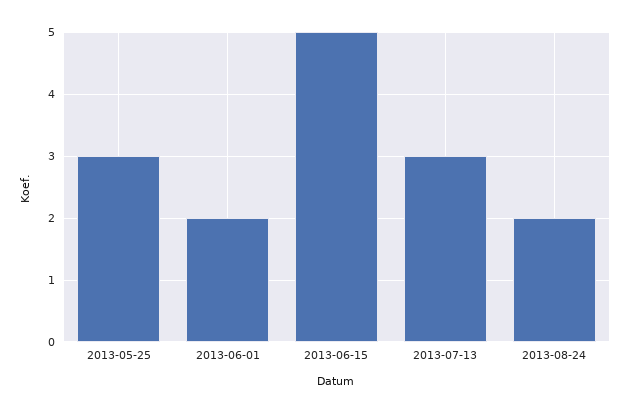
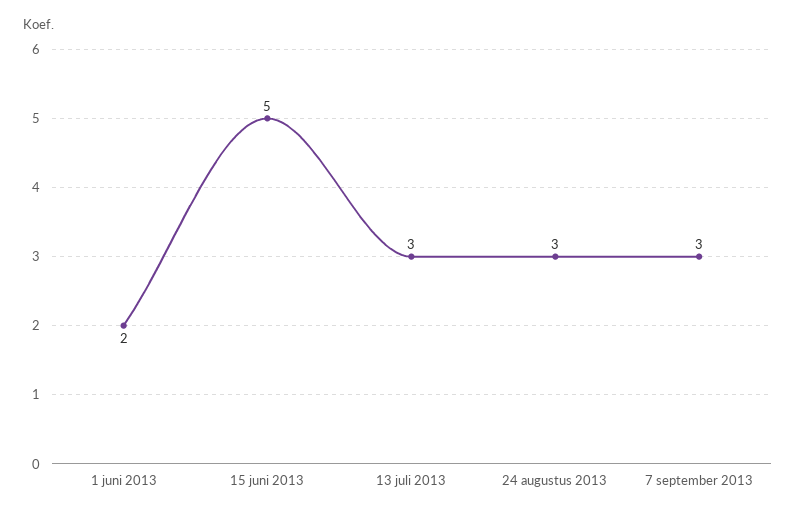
2013-05-25: 3 -> none
2013-08-24: 2 -> 3
7 september 2013: none -> 3

